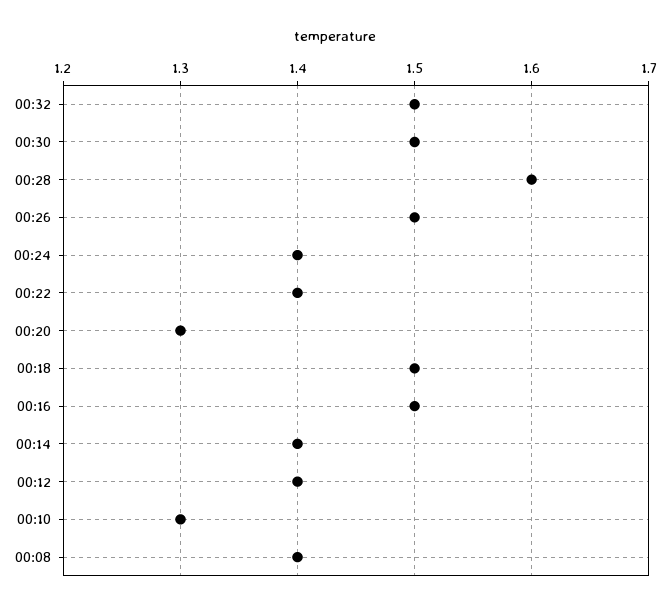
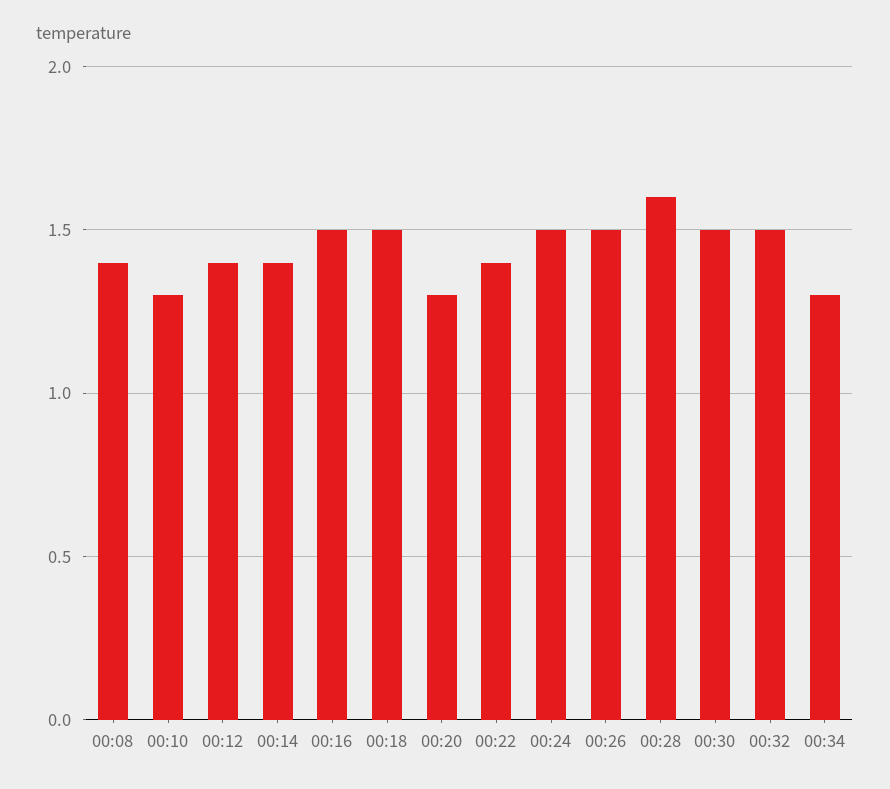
00:24: 1.4 -> 1.5
00:34: none -> 1.3

